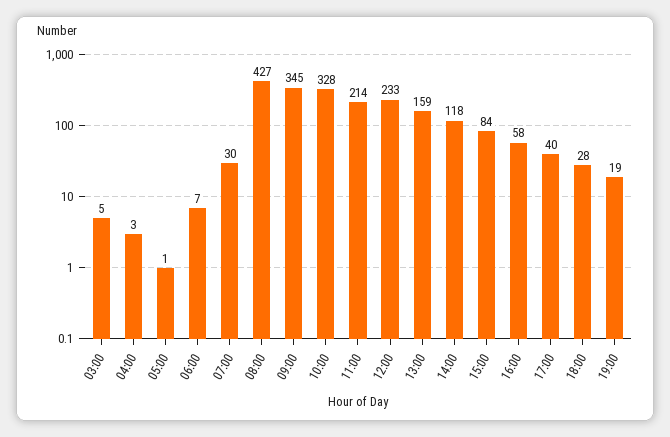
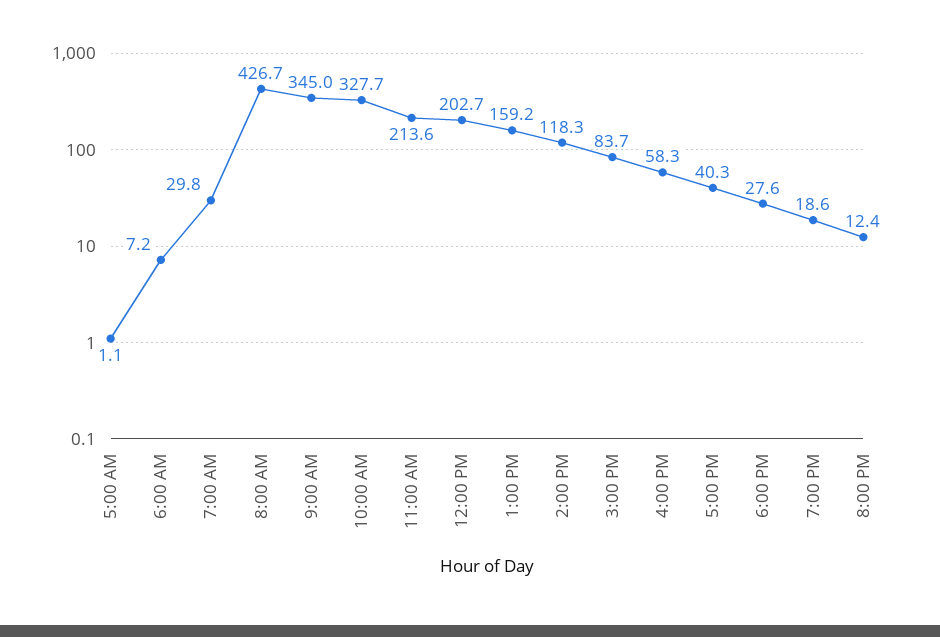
03:00: 5 -> none
04:00: 3 -> none
12:00: 233 -> 202.7
8:00 PM: none -> 12.4

